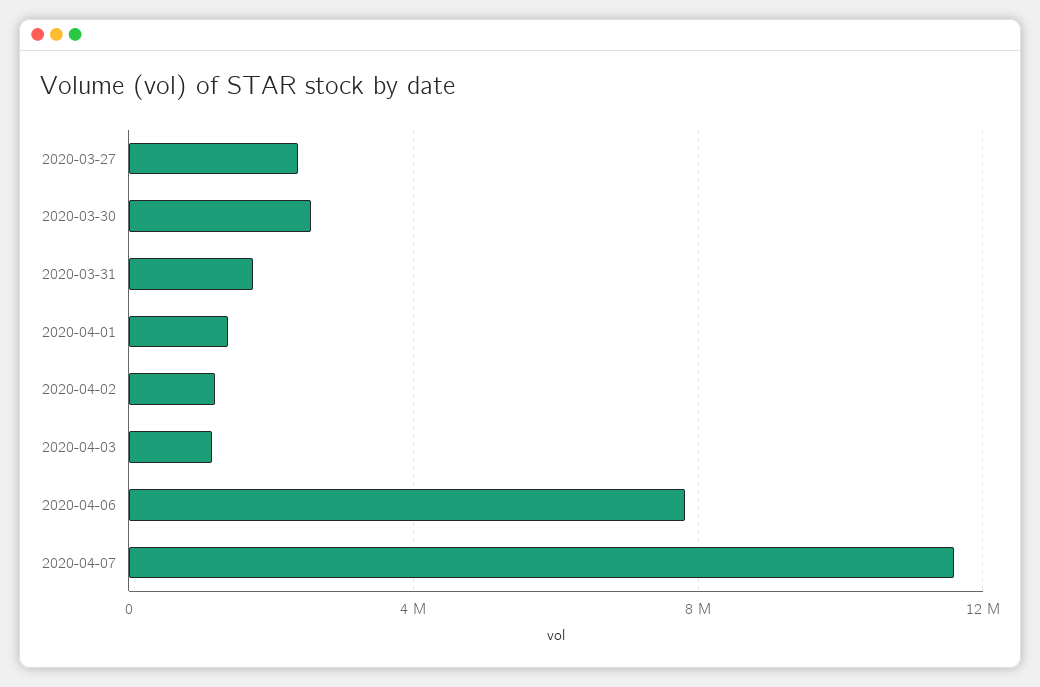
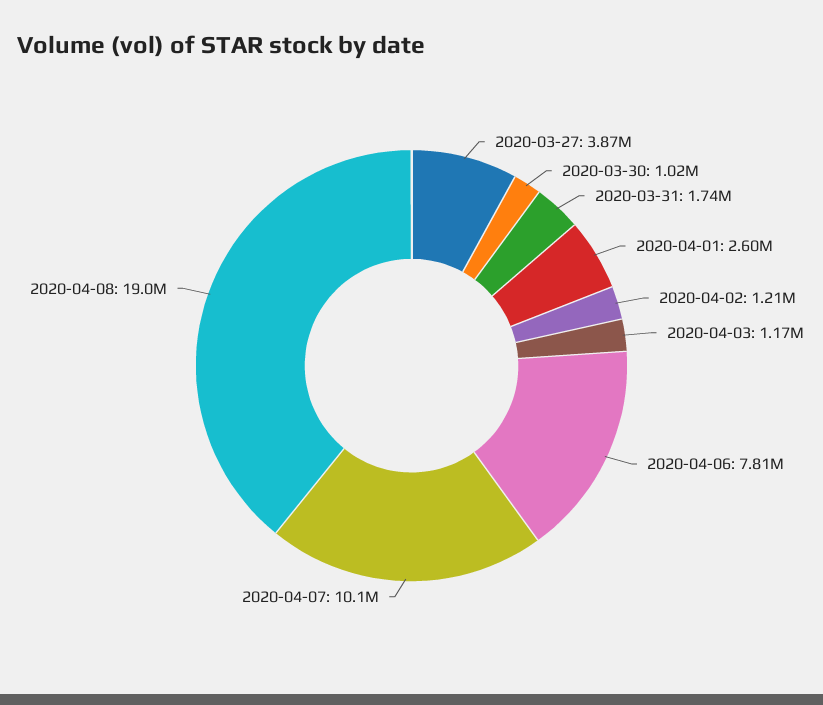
2020-03-27: 2500000 -> 3870000
2020-03-30: 2500000 -> 1020000
2020-04-01: 1500000 -> 2600000
2020-04-07: 11500000 -> 10100000
2020-04-08: none -> 19000000

